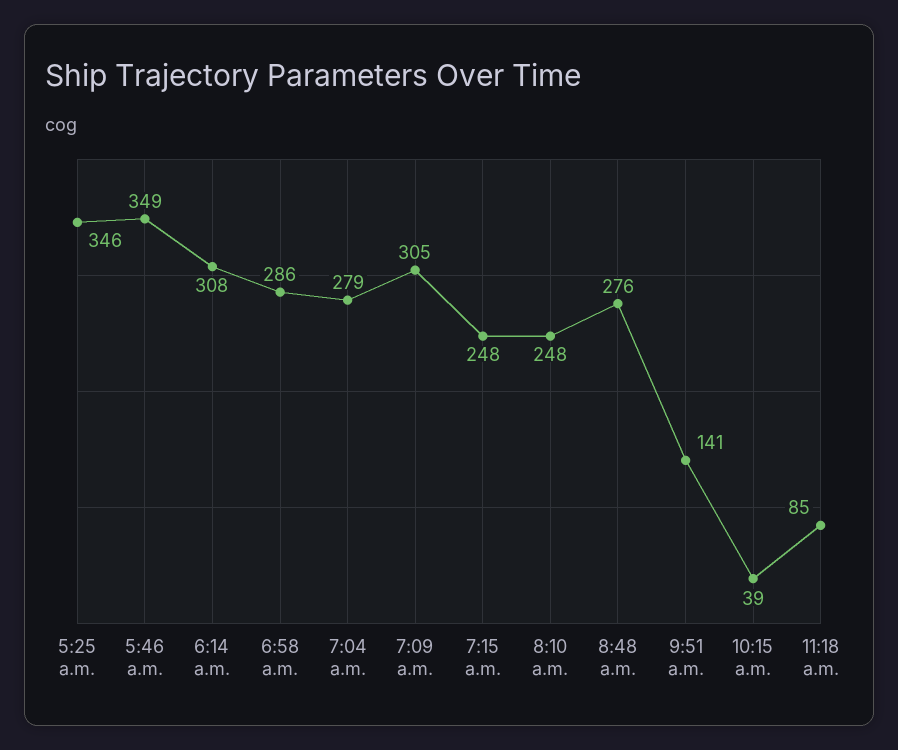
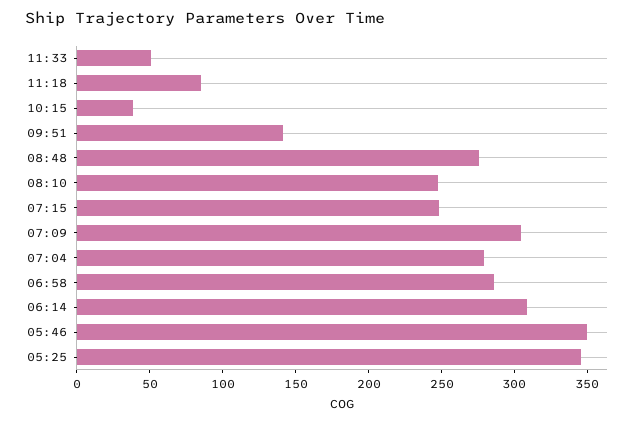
11:33: none -> 50

